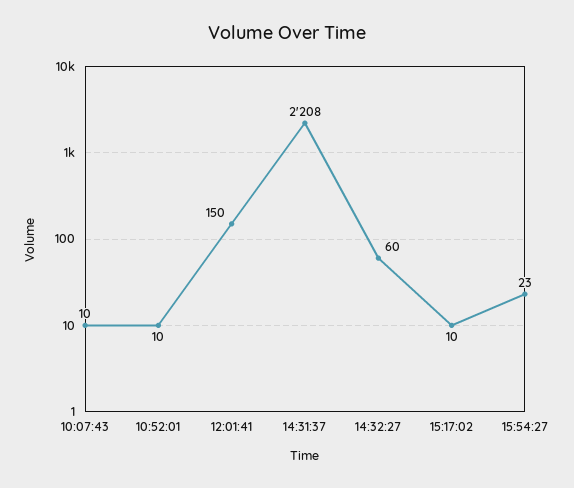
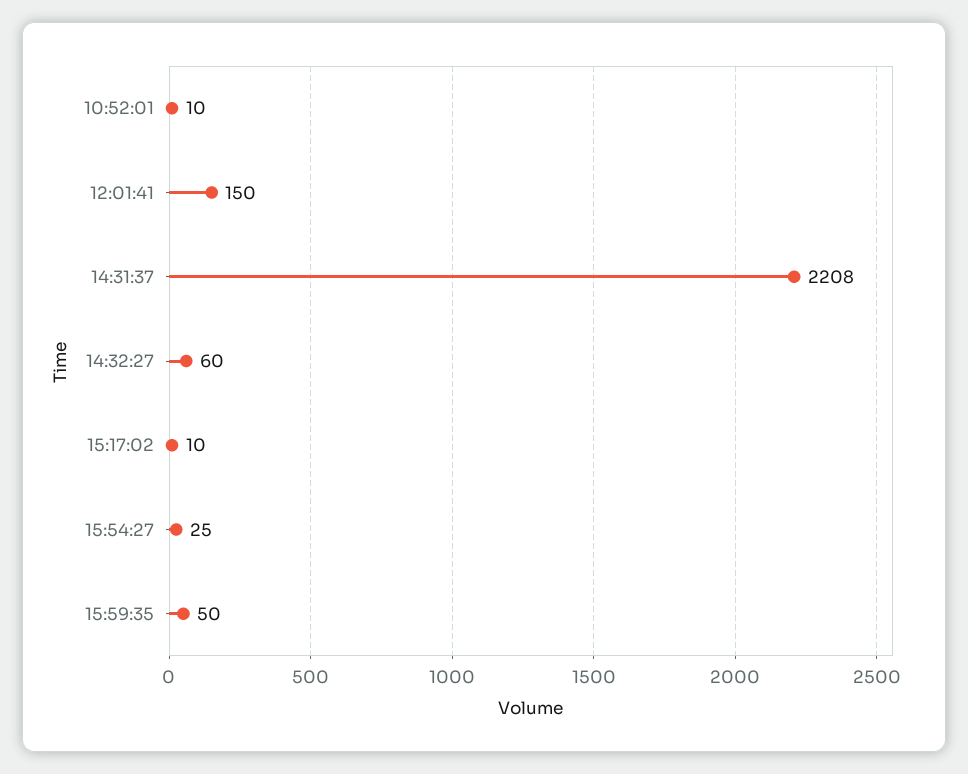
10:07:43: 10 -> none
15:54:27: 23 -> 25
15:59:35: none -> 50

